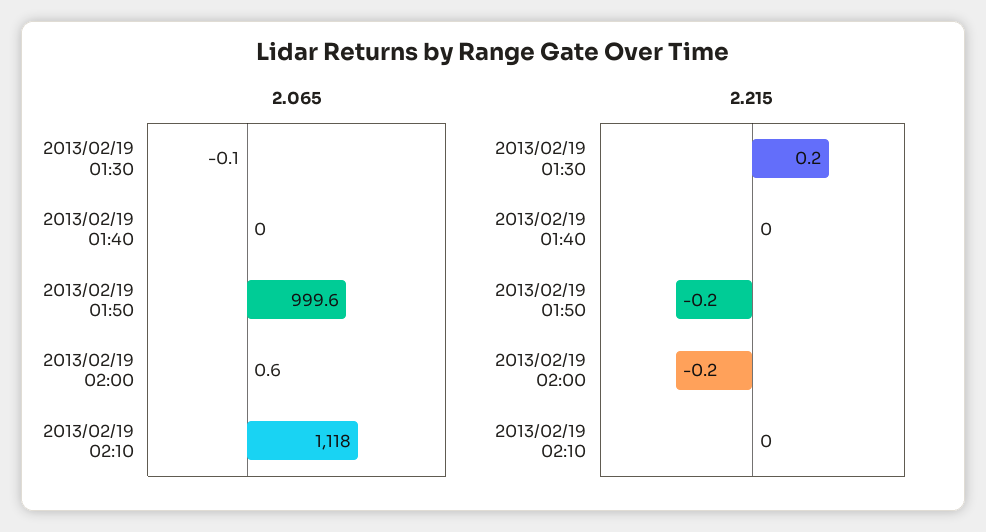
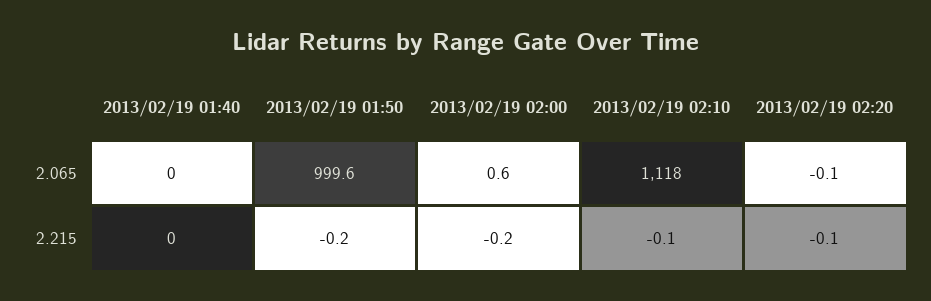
2.065, 2013/02/19 01:30: -0.1 -> none
2.215, 2013/02/19 01:30: 0.2 -> none
2.215, 2013/02/19 02:10: 0 -> -0.1
2.065, 2013/02/19 02:20: none -> -0.1
2.215, 2013/02/19 02:20: none -> -0.1

